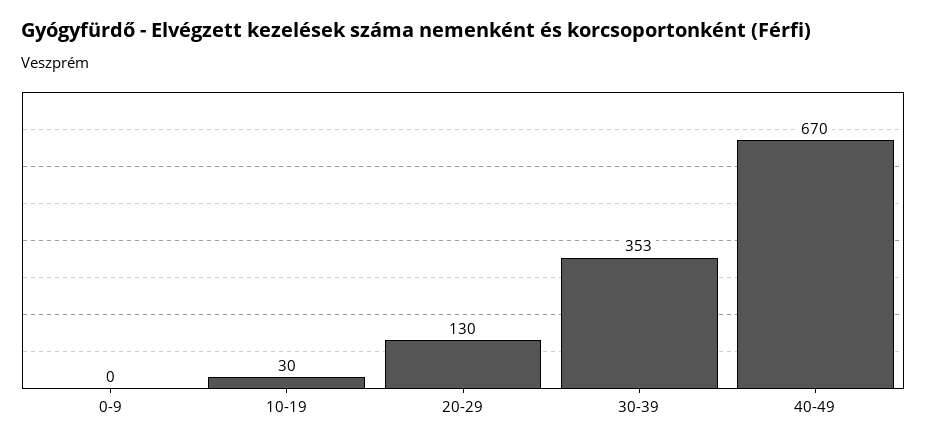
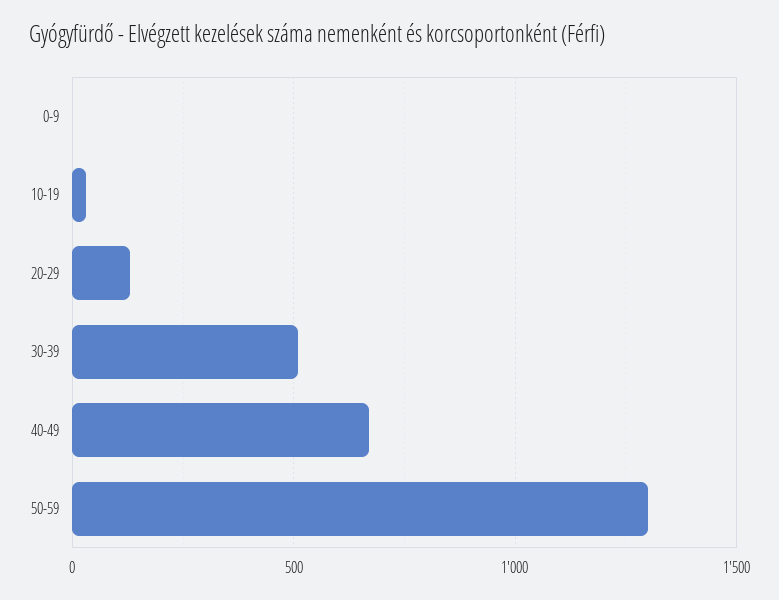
30-39: 353 -> 500
50-59: none -> 1300

